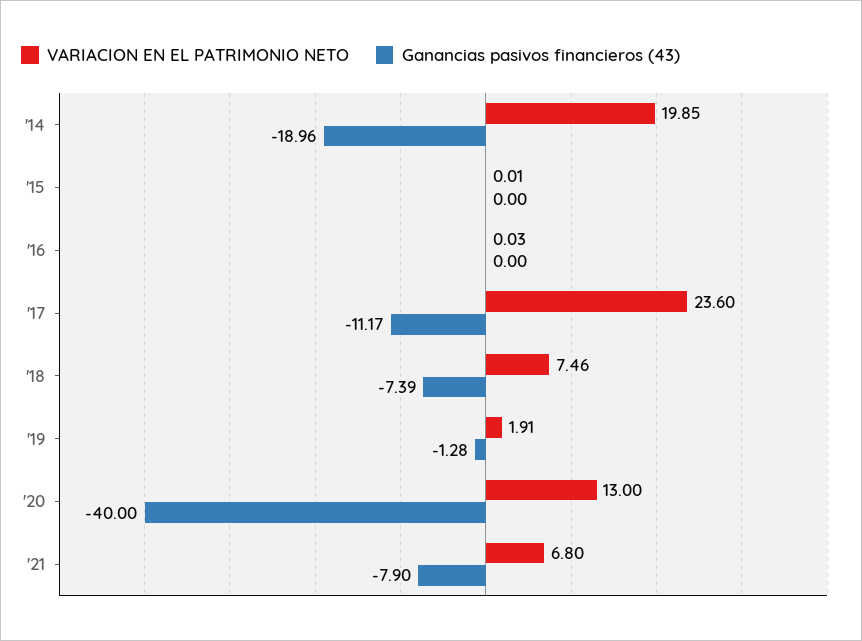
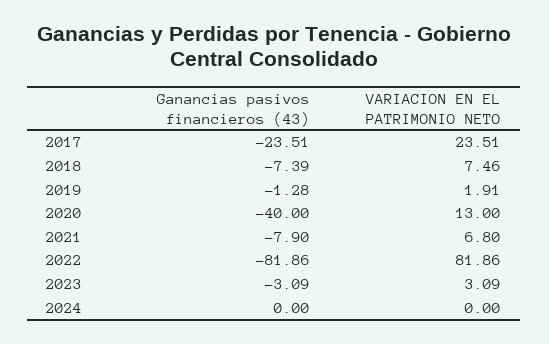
VARIACION EN EL PATRIMONIO NETO, '14: 19.85 -> none
Ganancias pasivos financieros (43), '14: -18.96 -> none
VARIACION EN EL PATRIMONIO NETO, '15: 0.01 -> none
Ganancias pasivos financieros (43), '15: 0 -> none
VARIACION EN EL PATRIMONIO NETO, '16: 0.03 -> none
Ganancias pasivos financieros (43), '16: 0 -> none
VARIACION EN EL PATRIMONIO NETO, '17: 23.6 -> 23.51
Ganancias pasivos financieros (43), '17: -11.17 -> -23.51
Ganancias pasivos financieros (43), 2022: none -> -81.86
VARIACION EN EL PATRIMONIO NETO, 2022: none -> 81.86
Ganancias pasivos financieros (43), 2023: none -> -3.09
VARIACION EN EL PATRIMONIO NETO, 2023: none -> 3.09
Ganancias pasivos financieros (43), 2024: none -> 0
VARIACION EN EL PATRIMONIO NETO, 2024: none -> 0

